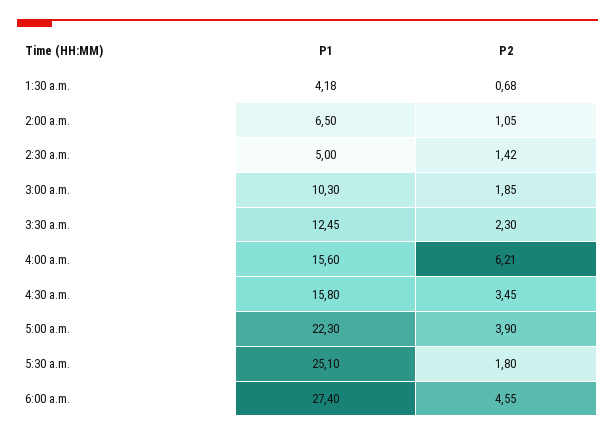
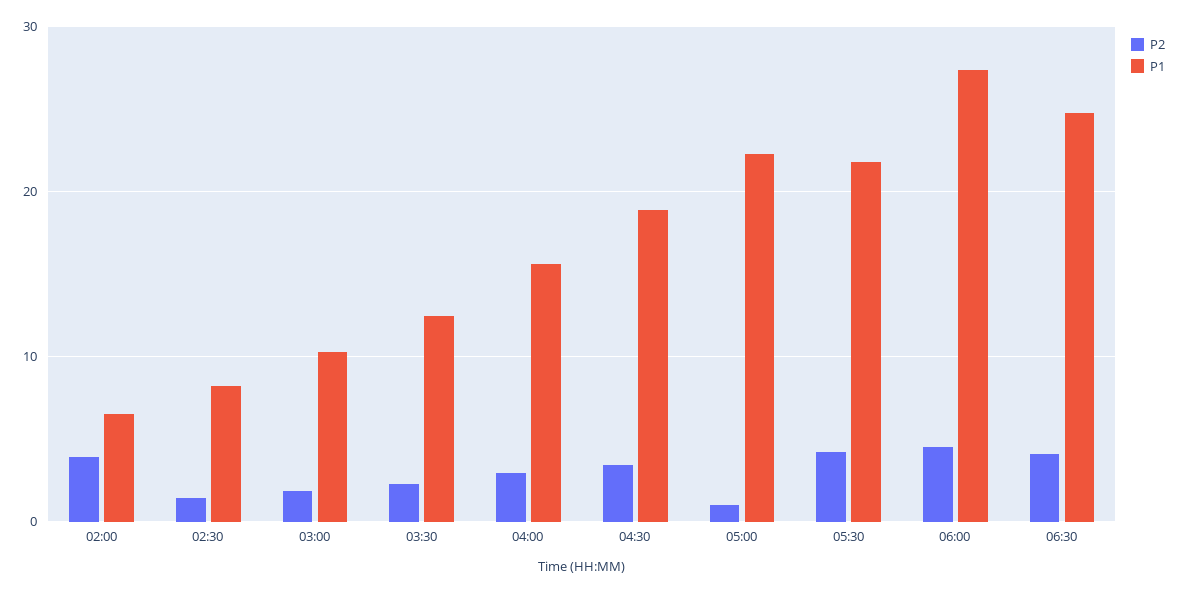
P1, 1:30 a.m.: 4.18 -> none
P2, 1:30 a.m.: 0.68 -> none
P2, 2:00 a.m.: 1.05 -> 4
P1, 2:30 a.m.: 5 -> 8
P2, 4:00 a.m.: 6.21 -> 3
P1, 4:30 a.m.: 15.8 -> 19
P2, 5:00 a.m.: 3.9 -> 1
P1, 5:30 a.m.: 25.1 -> 22
P2, 5:30 a.m.: 1.8 -> 4
P2, 06:30: none -> 4
P1, 06:30: none -> 25

